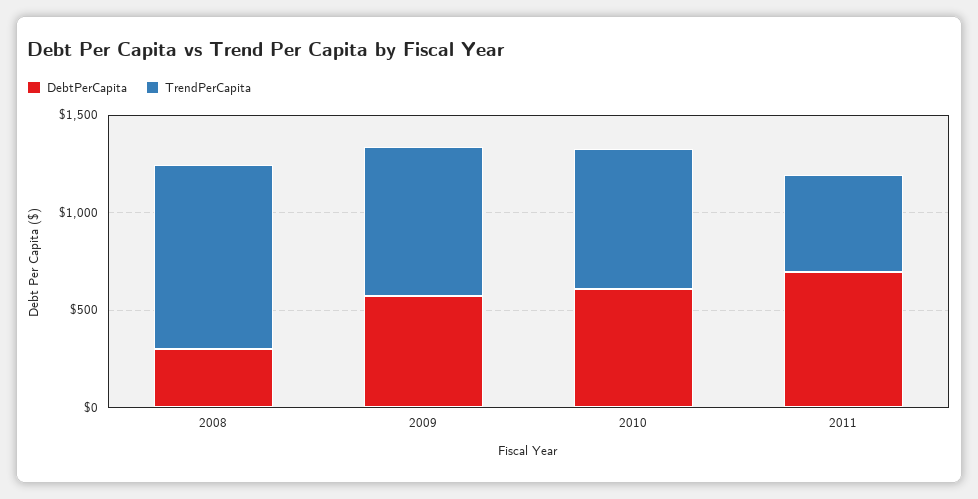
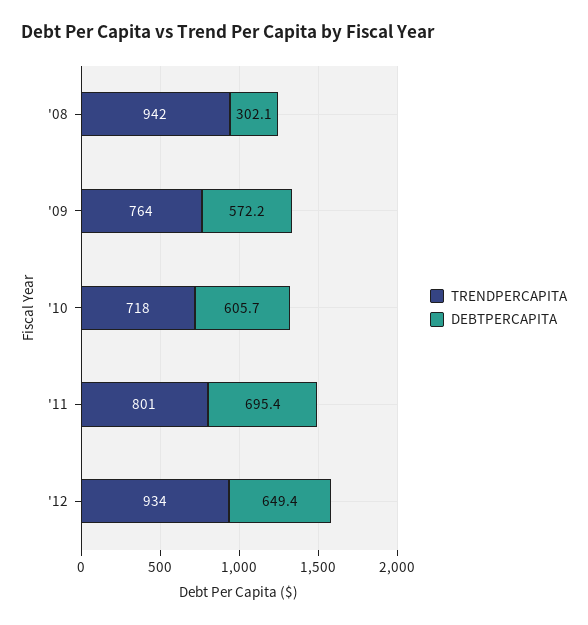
TrendPerCapita, 2011: 500 -> 801
TrendPerCapita, '12: none -> 934
DebtPerCapita, '12: none -> 649.4

